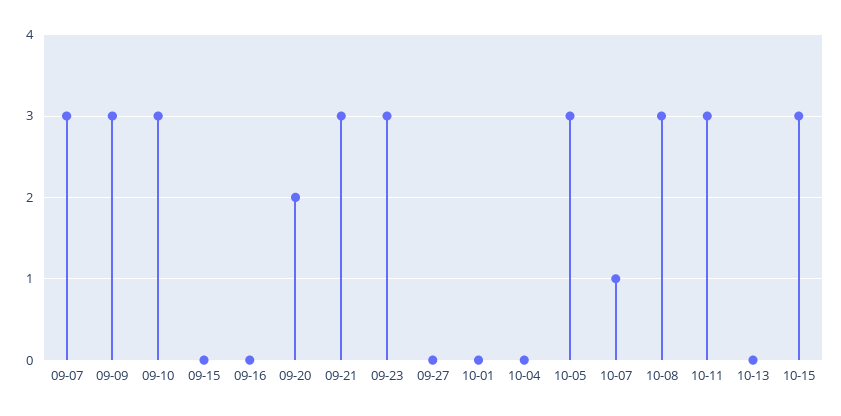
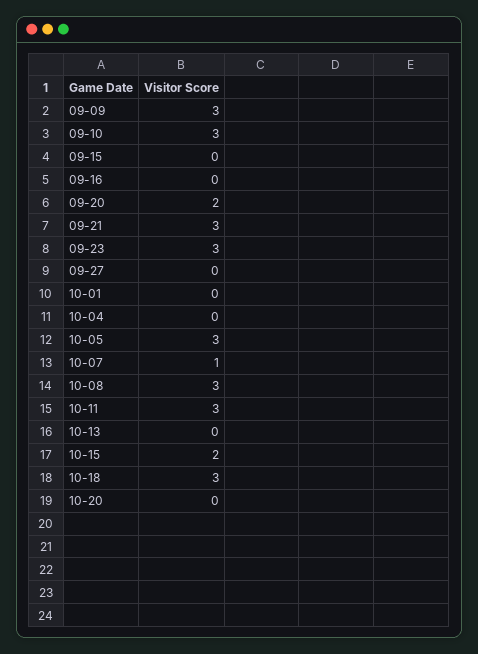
09-07: 3 -> none
10-15: 3 -> 2
10-18: none -> 3
10-20: none -> 0

